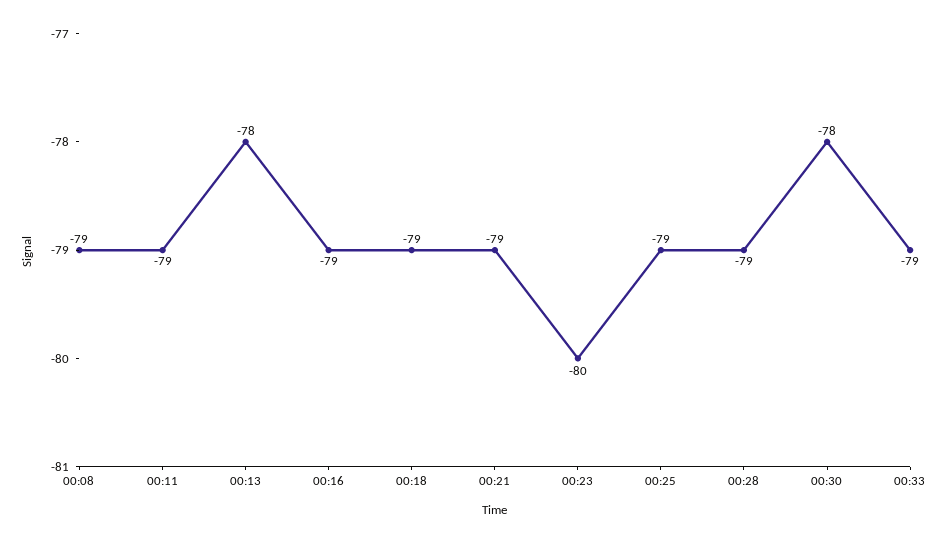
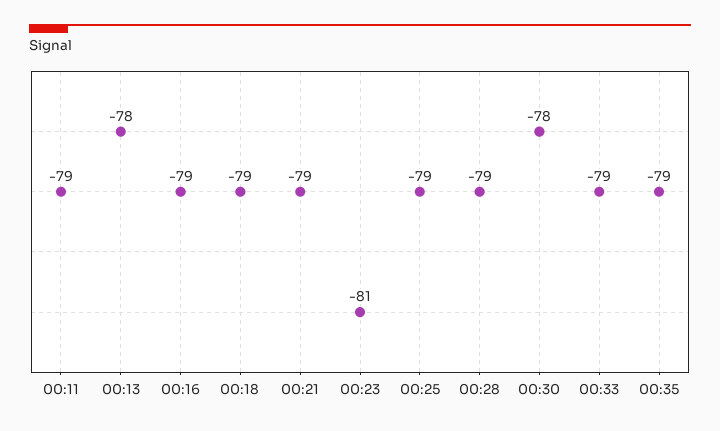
00:08: -79 -> none
00:23: -80 -> -81
00:35: none -> -79

